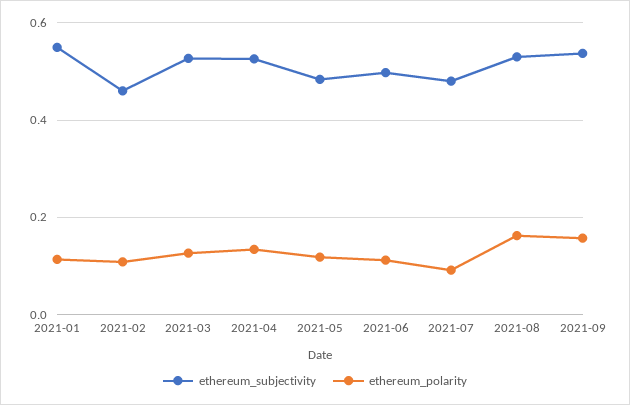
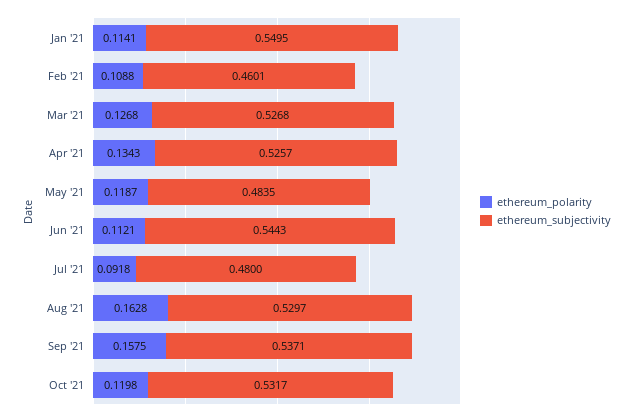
ethereum_subjectivity, 2021-06: 0.5 -> 0.5443
ethereum_polarity, Oct '21: none -> 0.1198
ethereum_subjectivity, Oct '21: none -> 0.5317

